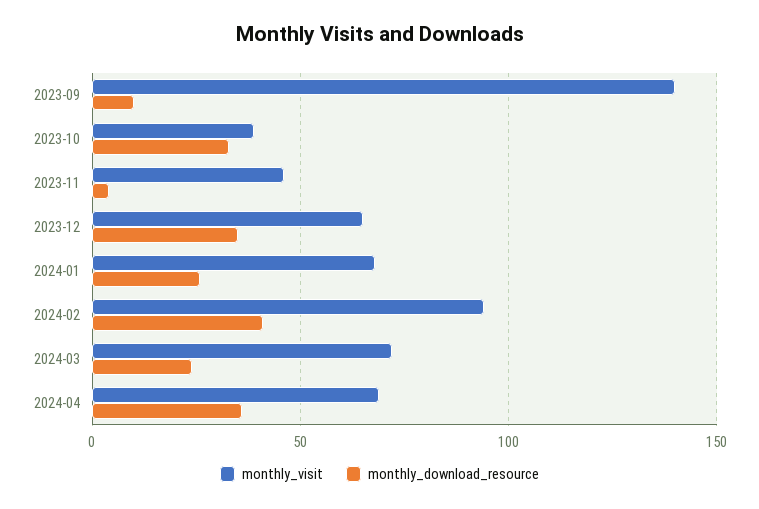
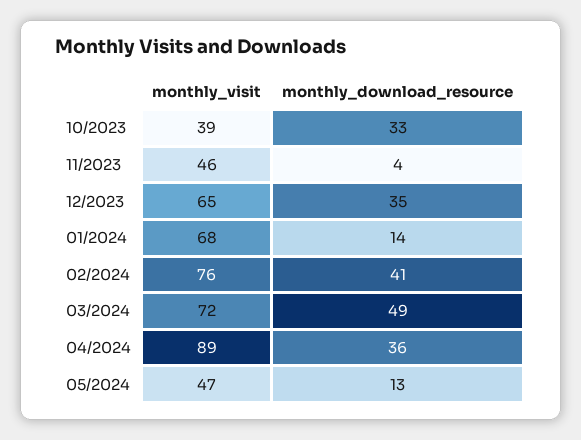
monthly_visit, 2023-09: 140 -> none
monthly_download_resource, 2023-09: 10 -> none
monthly_download_resource, 2024-01: 25 -> 14
monthly_visit, 2024-02: 95 -> 76
monthly_download_resource, 2024-03: 25 -> 49
monthly_visit, 2024-04: 70 -> 89
monthly_visit, 05/2024: none -> 47
monthly_download_resource, 05/2024: none -> 13

